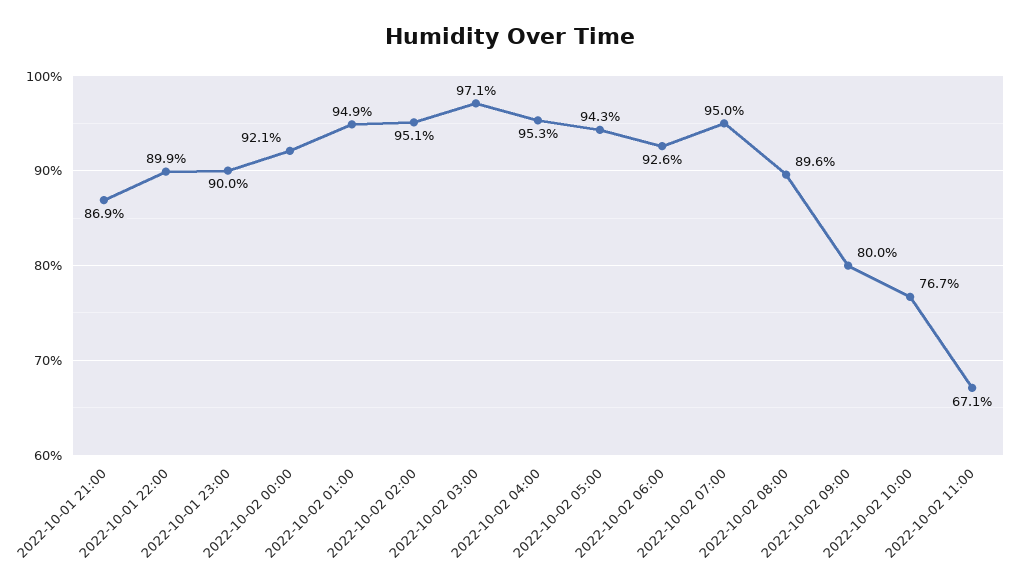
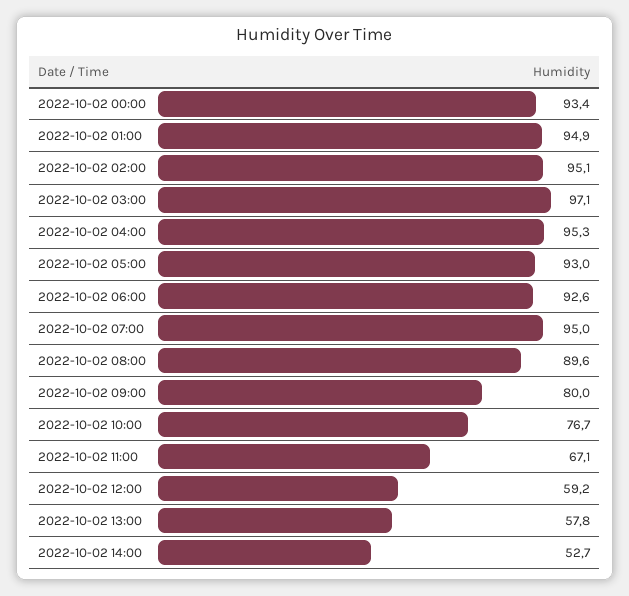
2022-10-01 21:00: 86.9 -> none
2022-10-01 22:00: 89.9 -> none
2022-10-01 23:00: 90 -> none
2022-10-02 00:00: 92.1 -> 93.4
2022-10-02 05:00: 94.3 -> 93
2022-10-02 12:00: none -> 59.2
2022-10-02 13:00: none -> 57.8
2022-10-02 14:00: none -> 52.7

